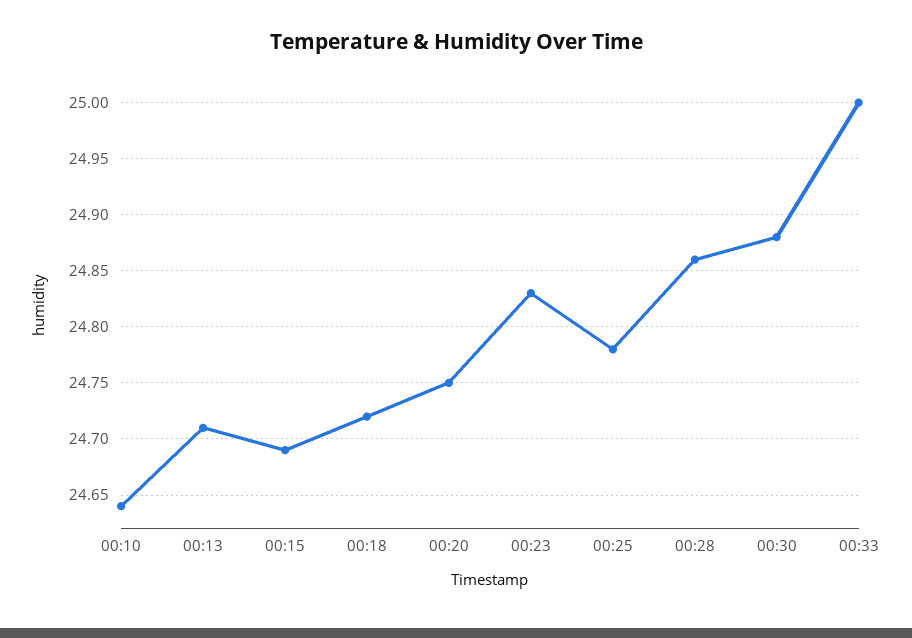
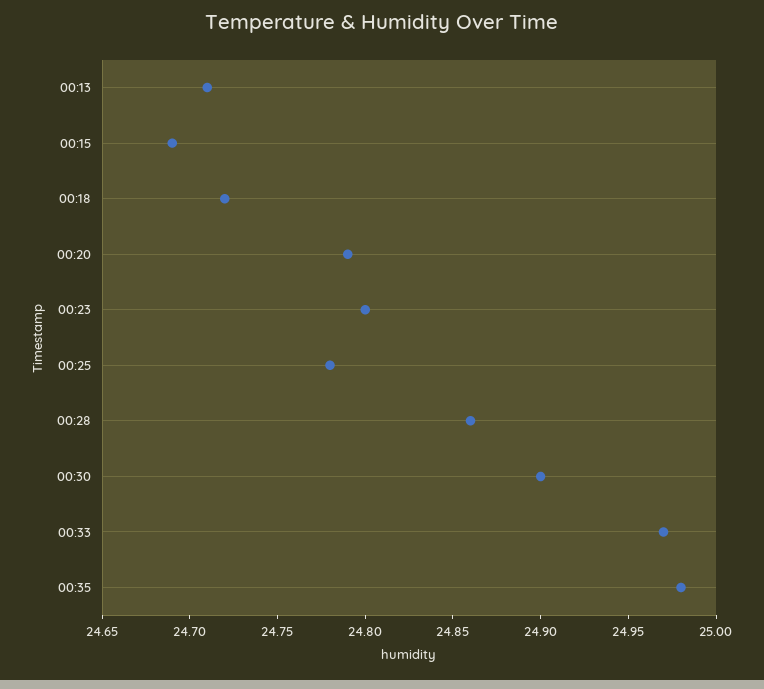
00:10: 24.64 -> none
00:20: 24.75 -> 24.79
00:23: 24.83 -> 24.8
00:30: 24.88 -> 24.9
00:33: 25 -> 24.97
00:35: none -> 24.98

